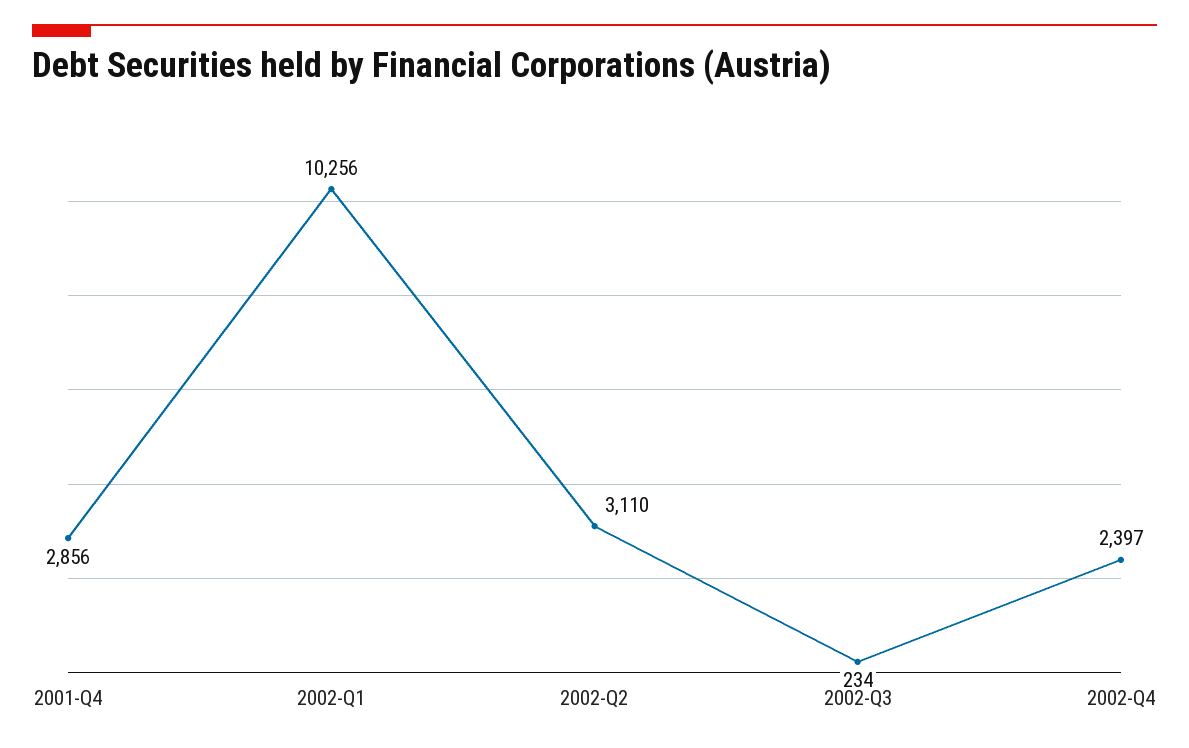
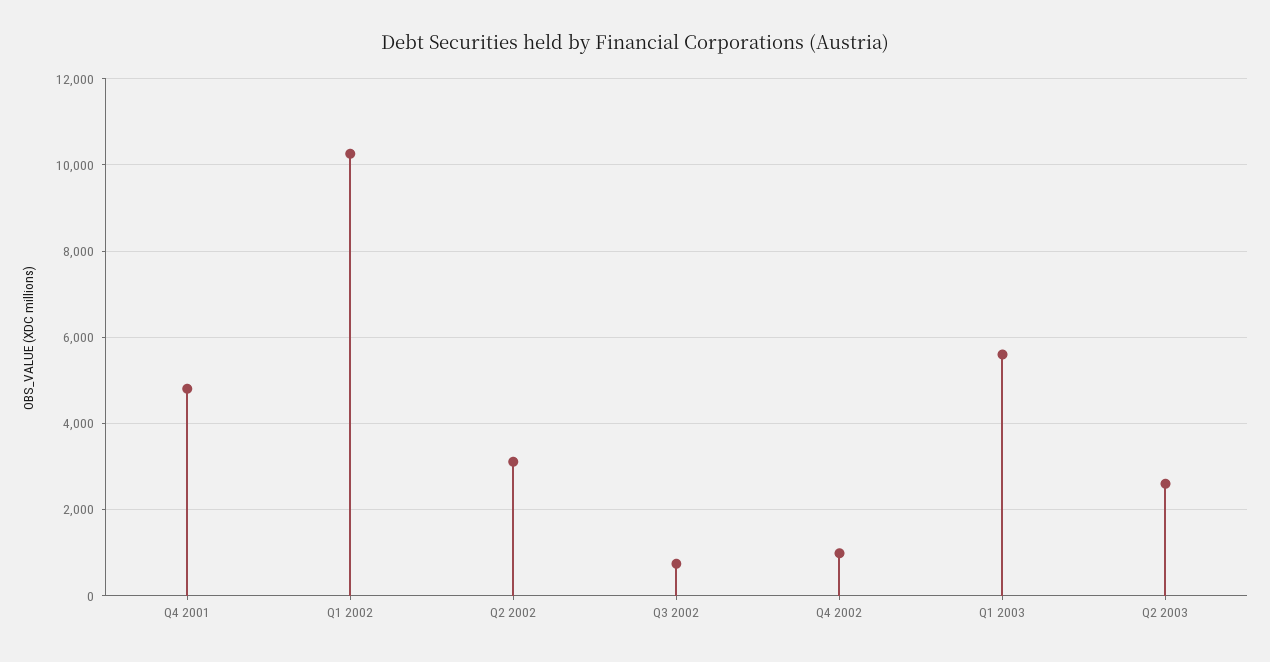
2001-Q4: 2856 -> 4800
2002-Q3: 234 -> 800
2002-Q4: 2397 -> 1000
Q1 2003: none -> 5600
Q2 2003: none -> 2600

